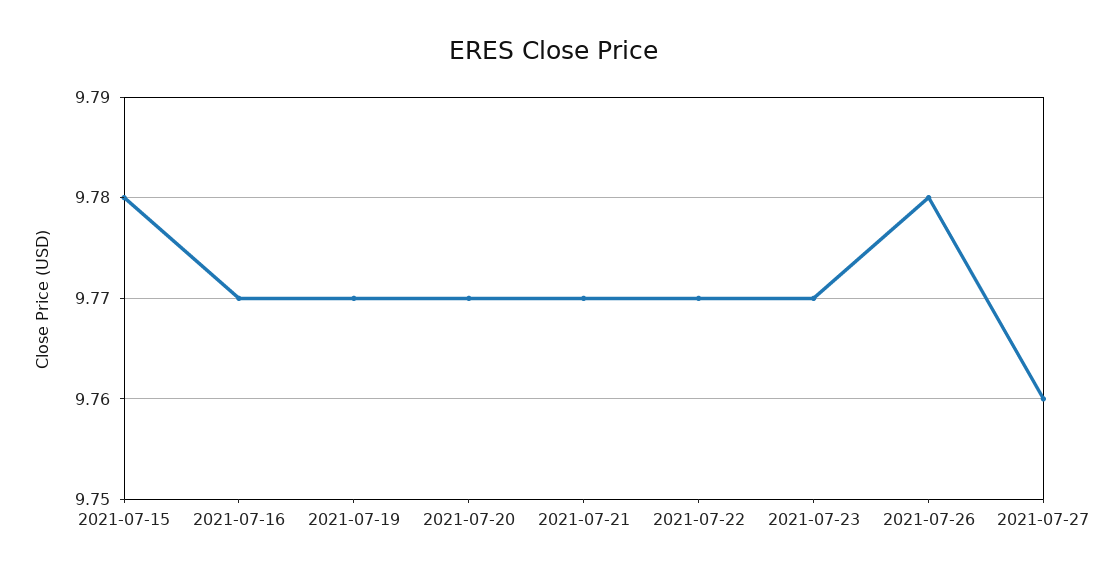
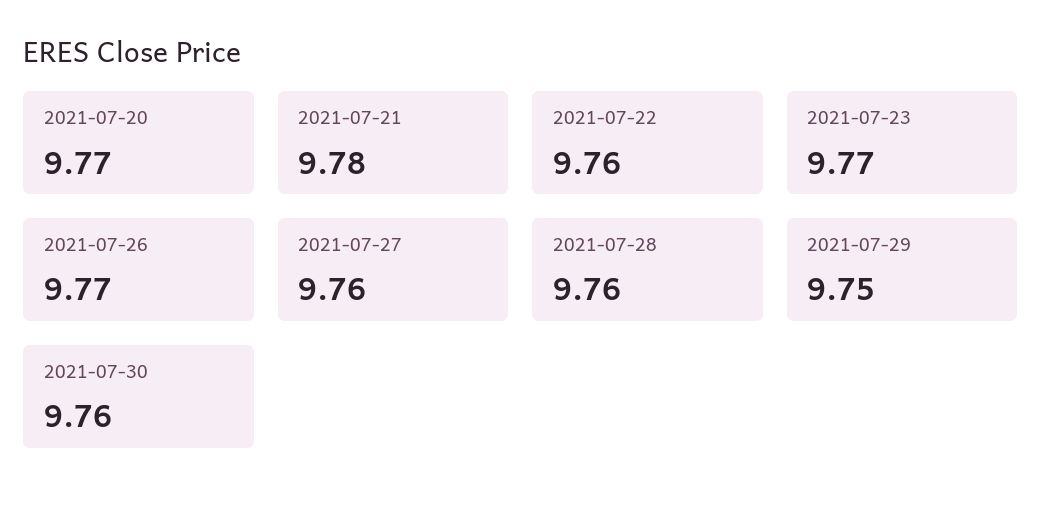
2021-07-15: 9.78 -> none
2021-07-16: 9.77 -> none
2021-07-19: 9.77 -> none
2021-07-21: 9.77 -> 9.78
2021-07-22: 9.77 -> 9.76
2021-07-26: 9.78 -> 9.77
2021-07-28: none -> 9.76
2021-07-29: none -> 9.75
2021-07-30: none -> 9.76

